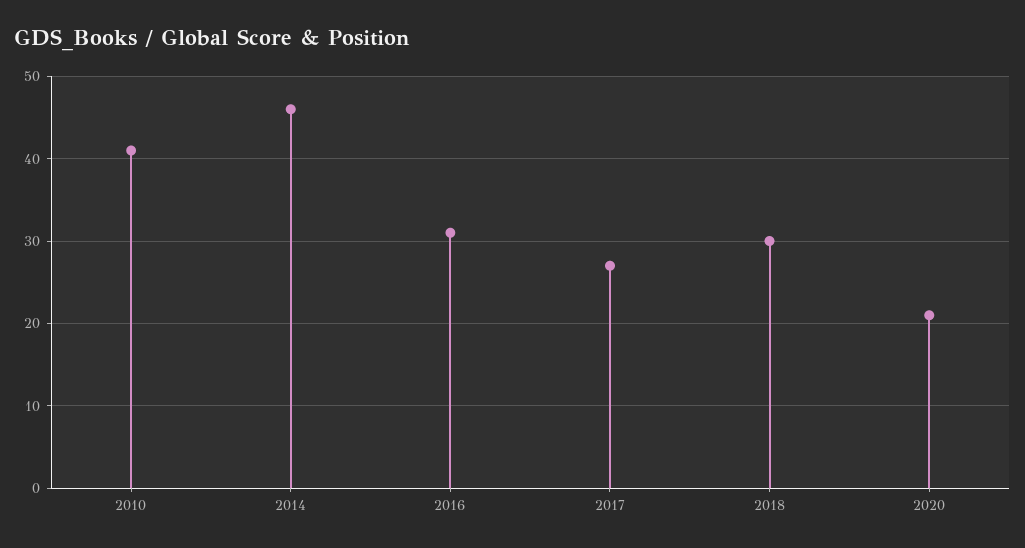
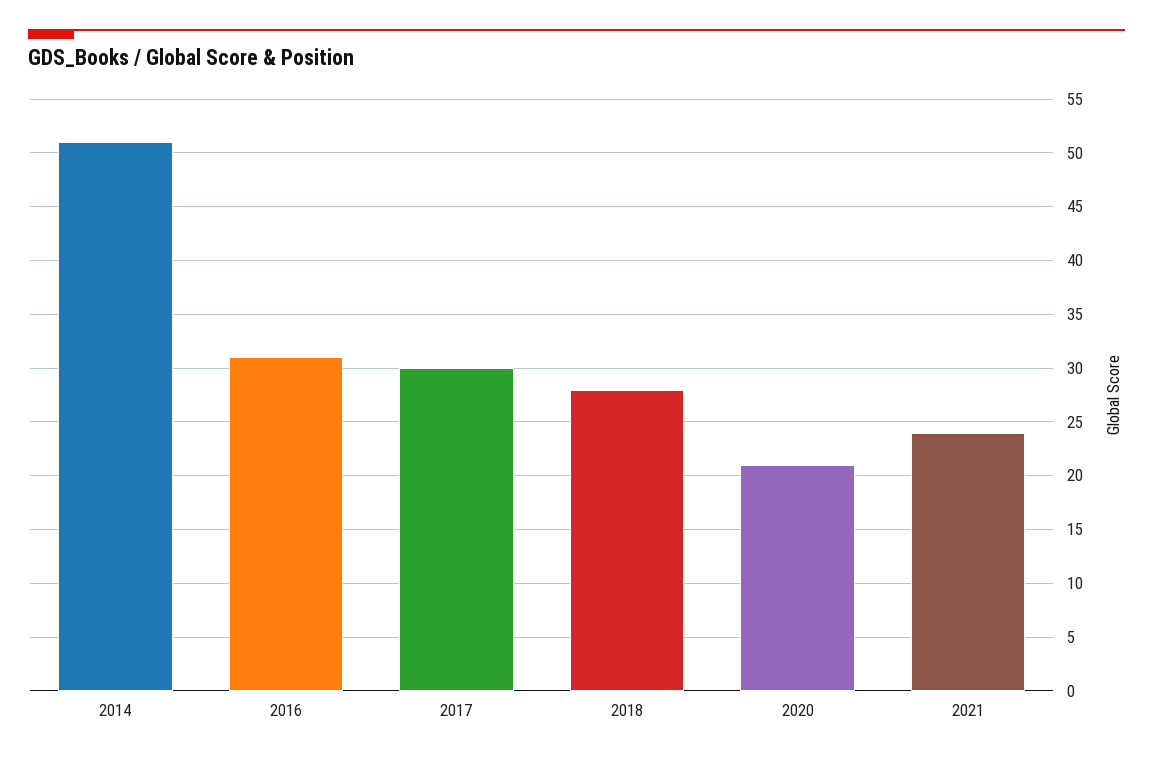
2010: 41 -> none
2014: 46 -> 51
2017: 27 -> 30
2018: 30 -> 28
2021: none -> 24

